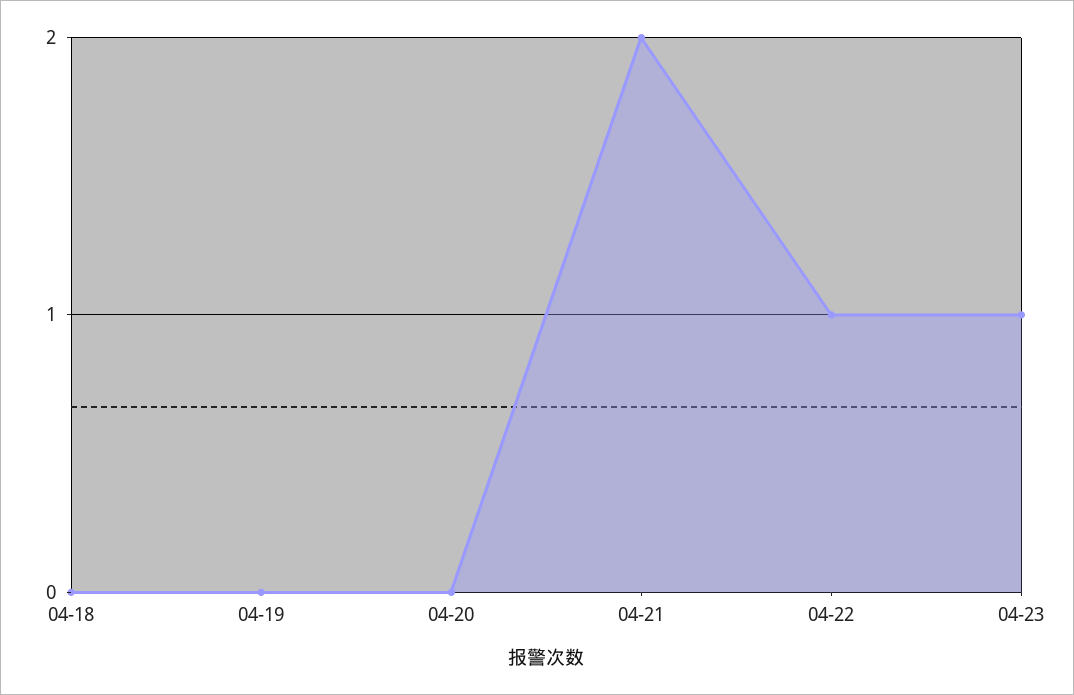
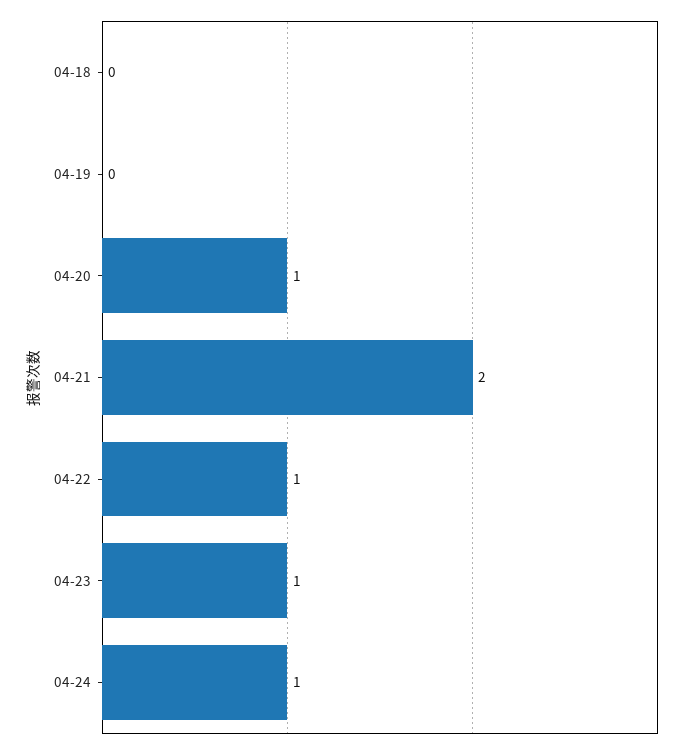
04-20: 0 -> 1
04-24: none -> 1

